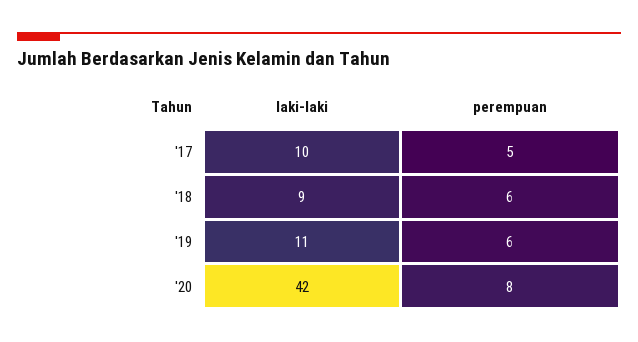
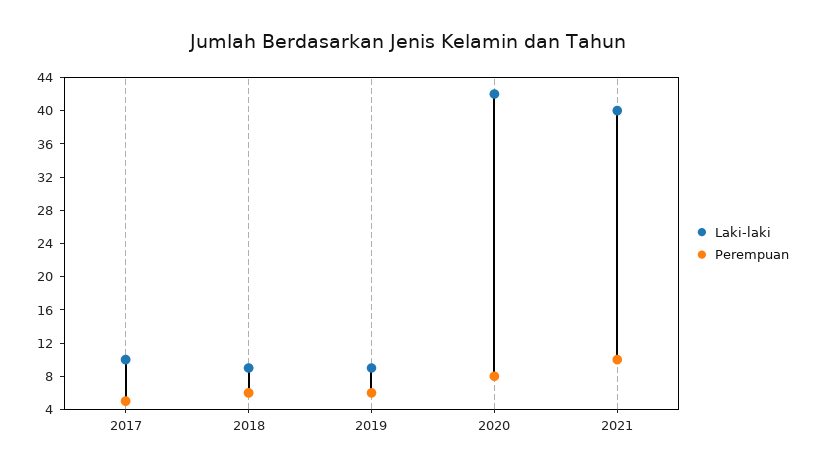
laki-laki, '19: 11 -> 9
laki-laki, 2021: none -> 40
perempuan, 2021: none -> 10

